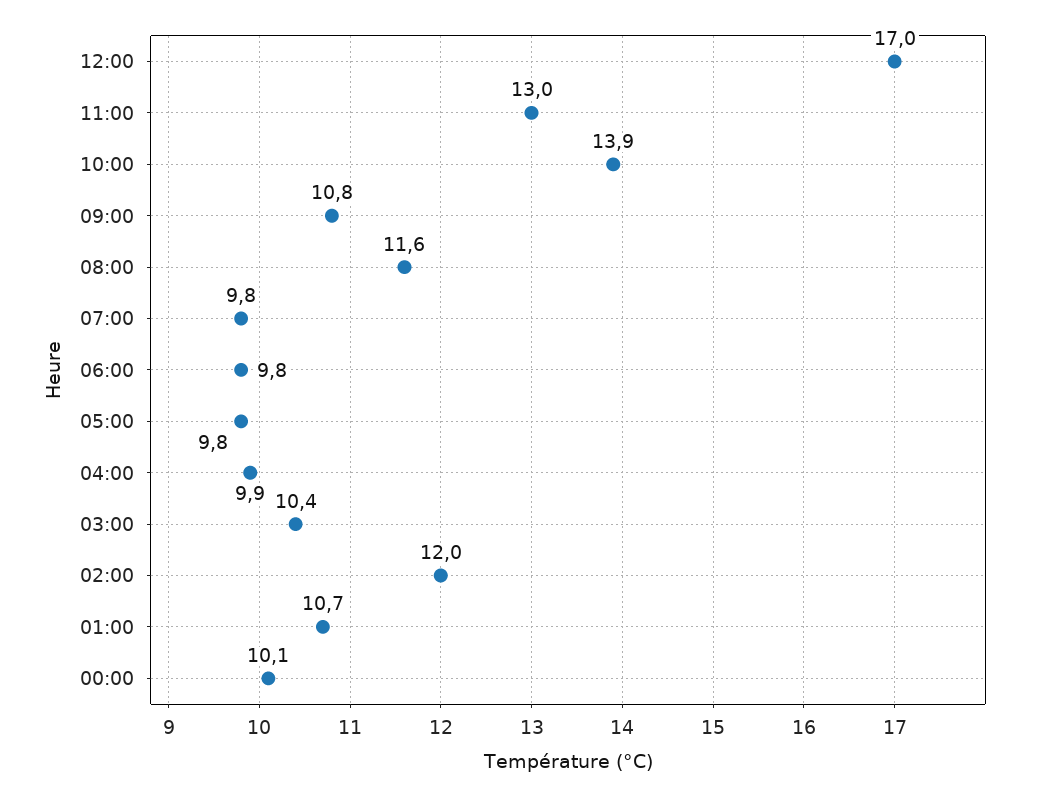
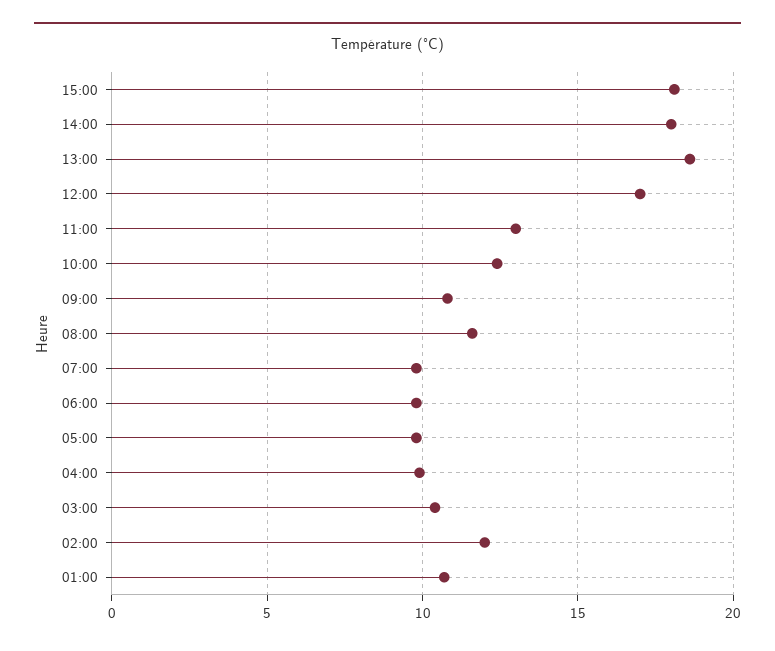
10:00: 13.9 -> 12.5
00:00: 10.1 -> none
15:00: none -> 18
14:00: none -> 18
13:00: none -> 18.5

